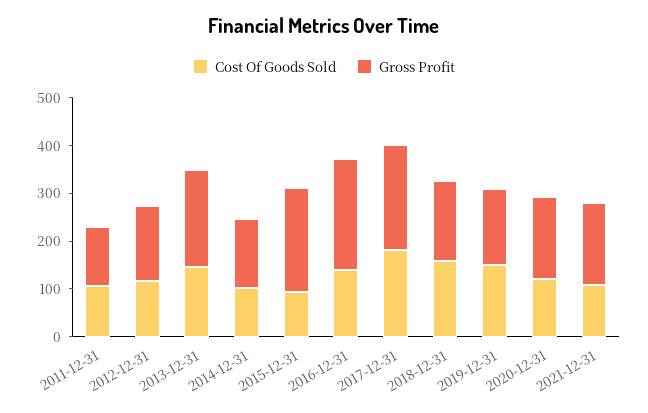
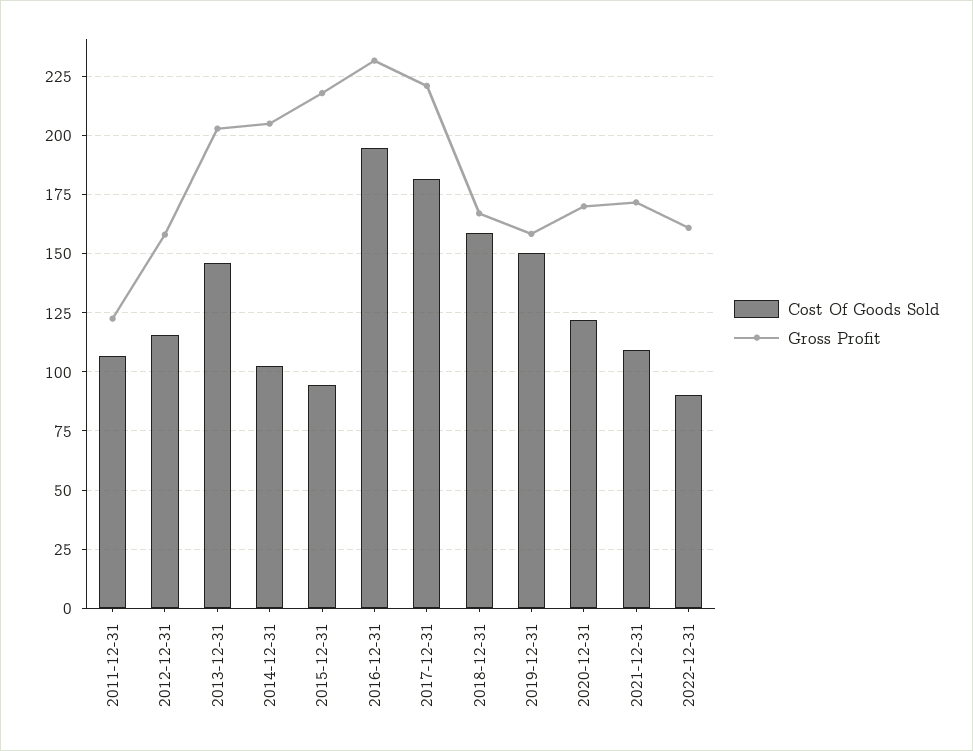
Gross Profit, 2014-12-31: 140 -> 205
Cost Of Goods Sold, 2016-12-31: 140 -> 195
Cost Of Goods Sold, 2022-12-31: none -> 90
Gross Profit, 2022-12-31: none -> 160

